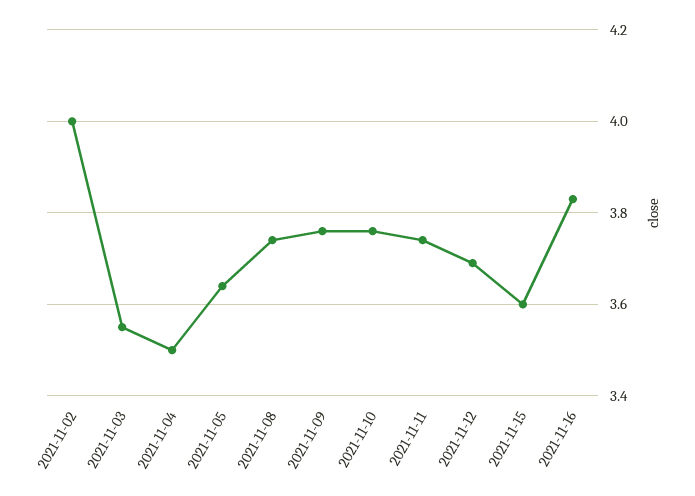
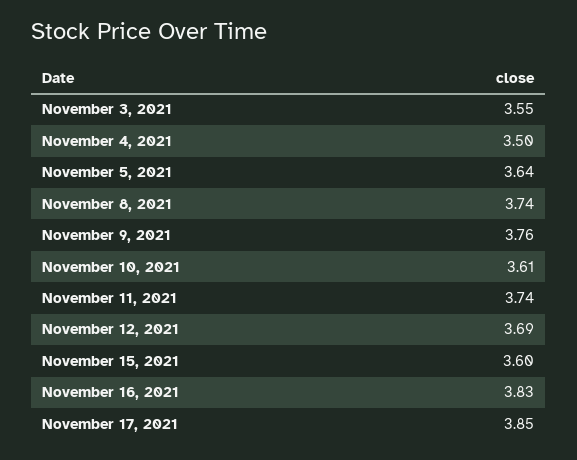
2021-11-02: 4 -> none
2021-11-10: 3.75 -> 3.61
November 17, 2021: none -> 3.85

